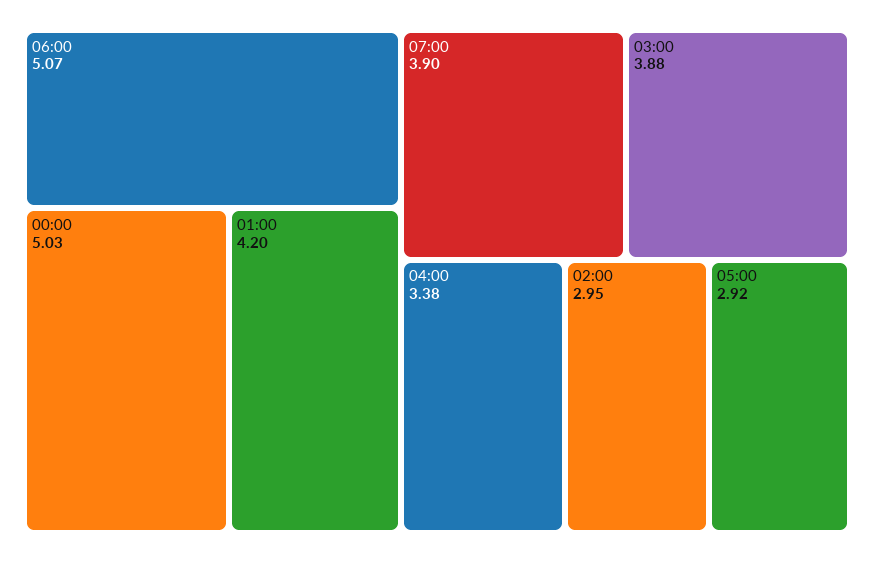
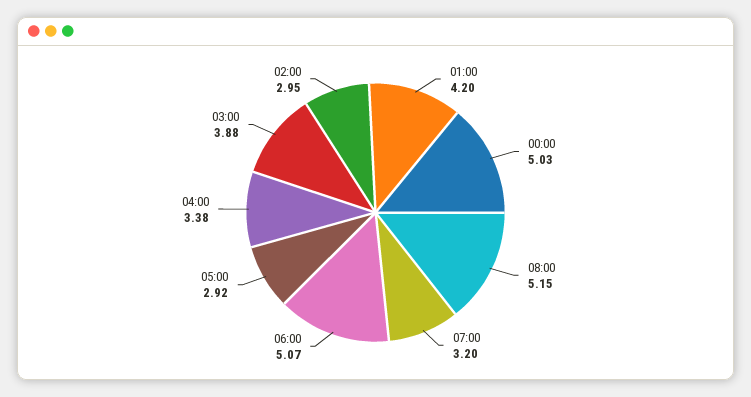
07:00: 3.9 -> 3.2
08:00: none -> 5.15

